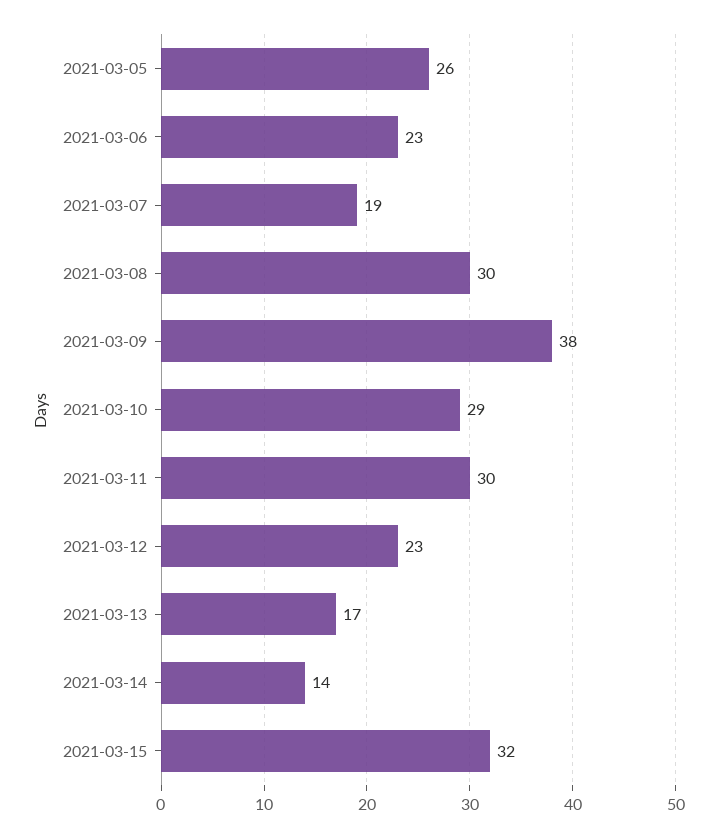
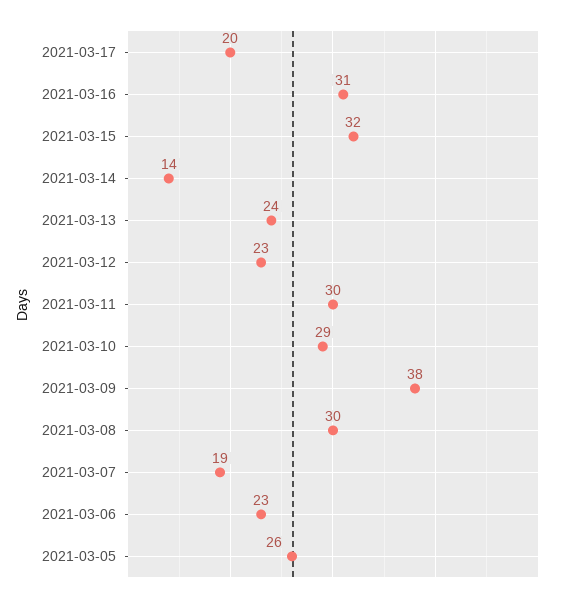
2021-03-13: 17 -> 24
2021-03-17: none -> 20
2021-03-16: none -> 31

